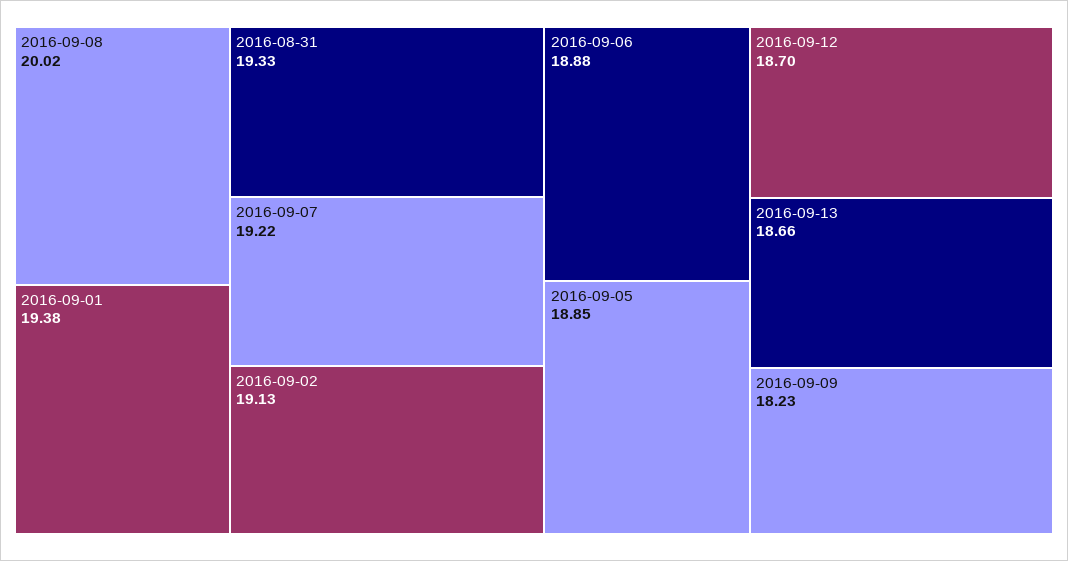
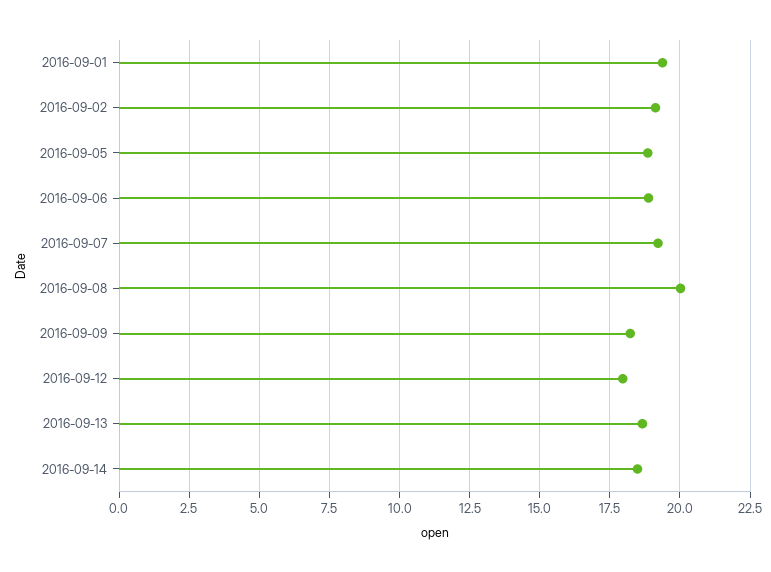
2016-08-31: 19.33 -> none
2016-09-12: 18.7 -> 18
2016-09-14: none -> 18.5

